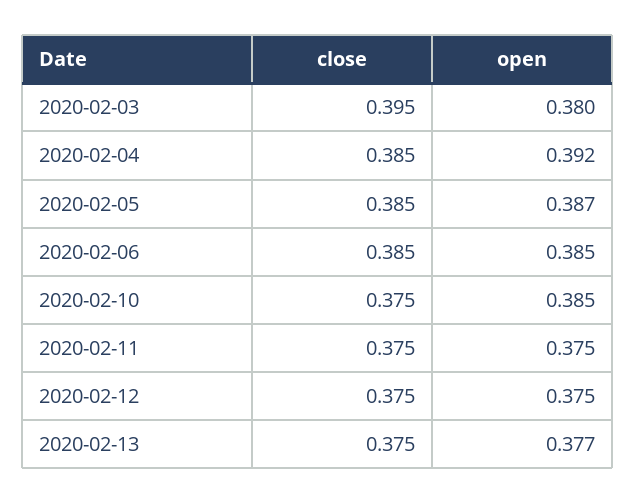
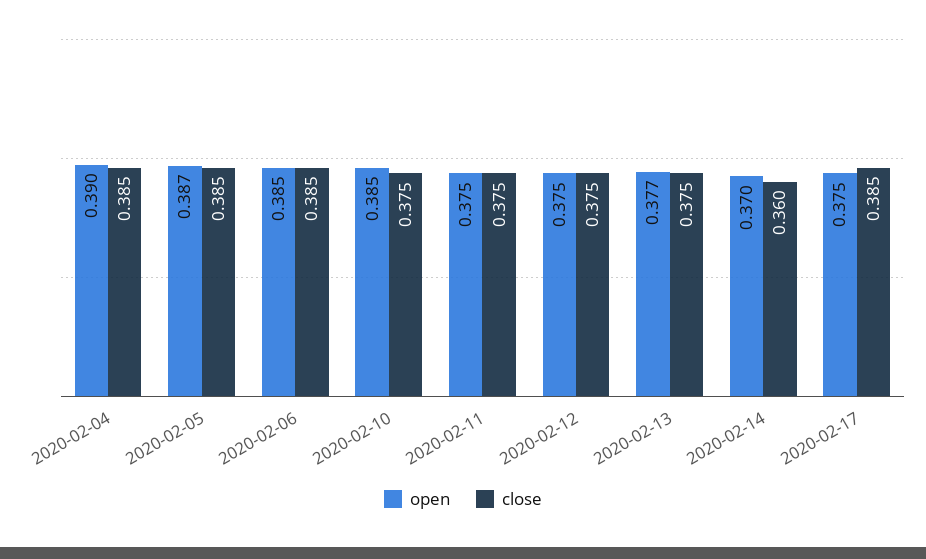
close, 2020-02-03: 0.395 -> none
open, 2020-02-03: 0.38 -> none
open, 2020-02-04: 0.392 -> 0.39
open, 2020-02-14: none -> 0.37
close, 2020-02-14: none -> 0.36
open, 2020-02-17: none -> 0.375
close, 2020-02-17: none -> 0.385

